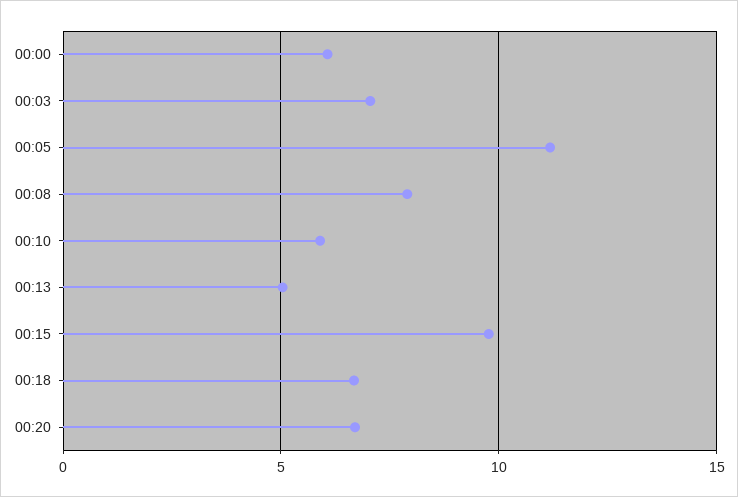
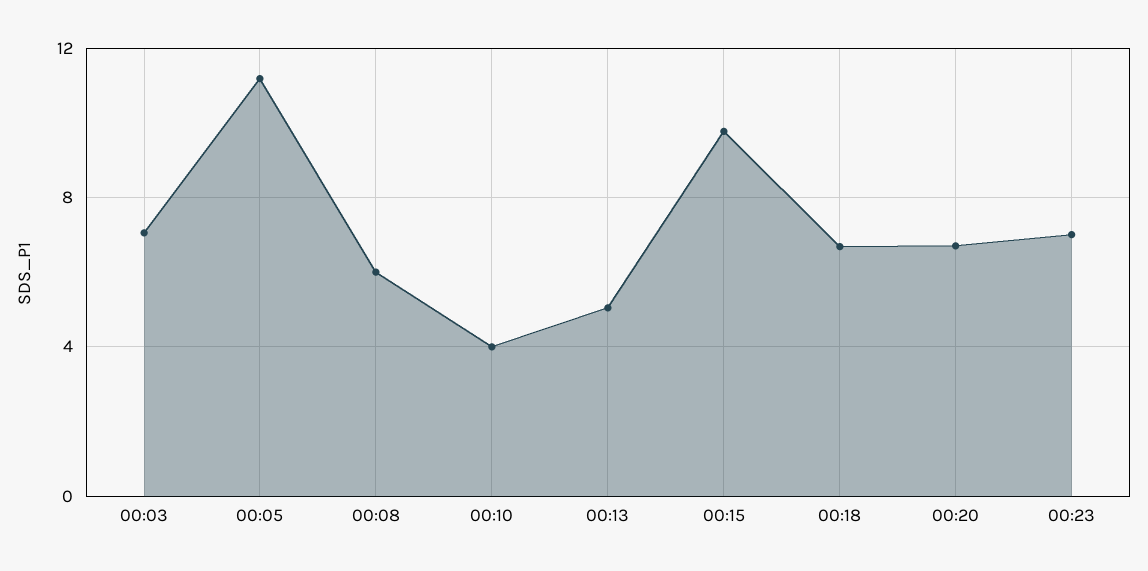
00:00: 6 -> none
00:08: 8 -> 6
00:10: 6 -> 4
00:23: none -> 7

